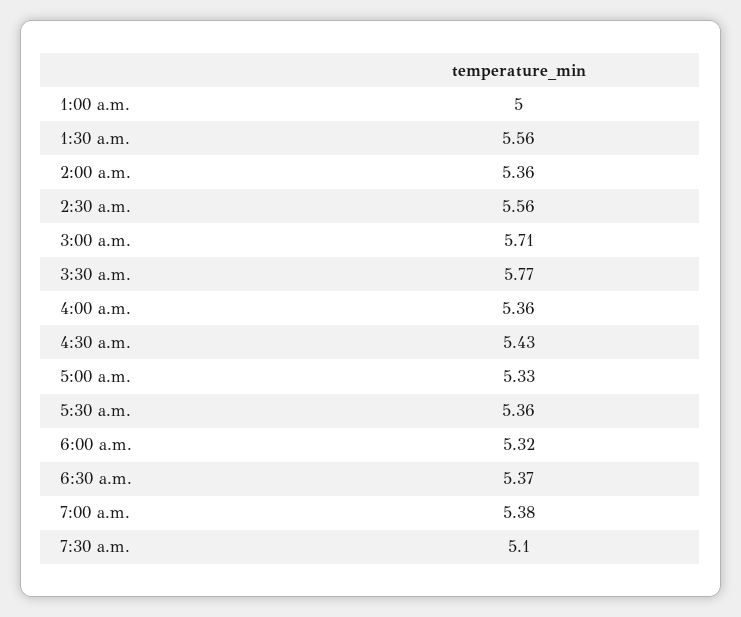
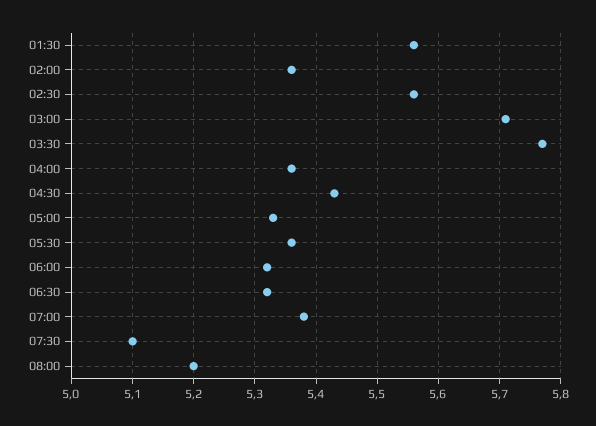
1:00 a.m.: 5 -> none
6:30 a.m.: 5.37 -> 5.32
08:00: none -> 5.2

